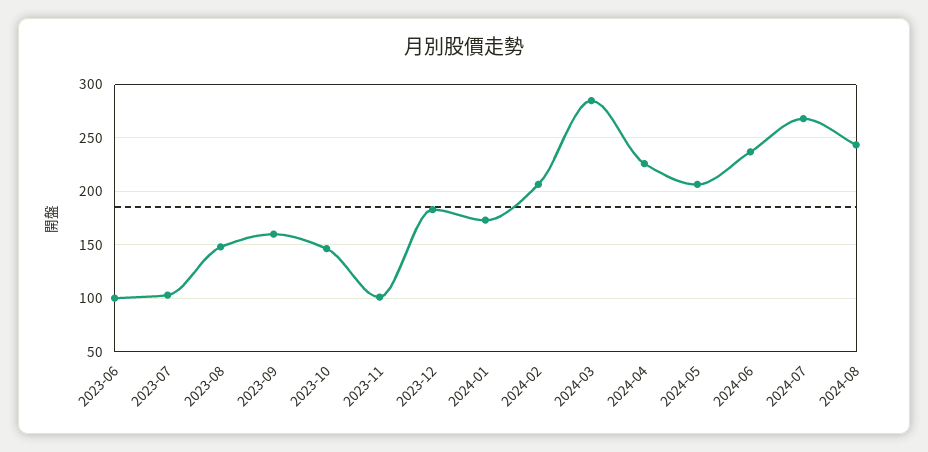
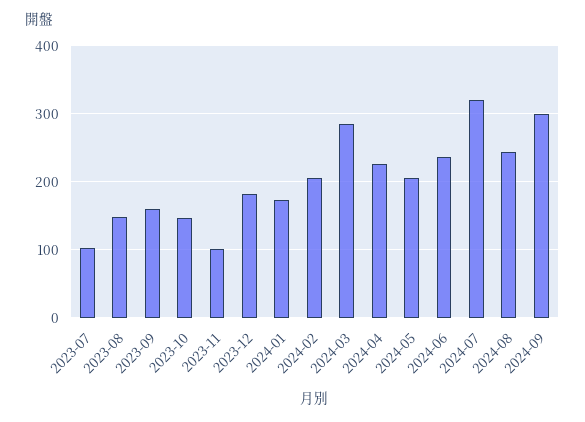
2023-06: 100 -> none
2024-07: 270 -> 320
2024-09: none -> 300

